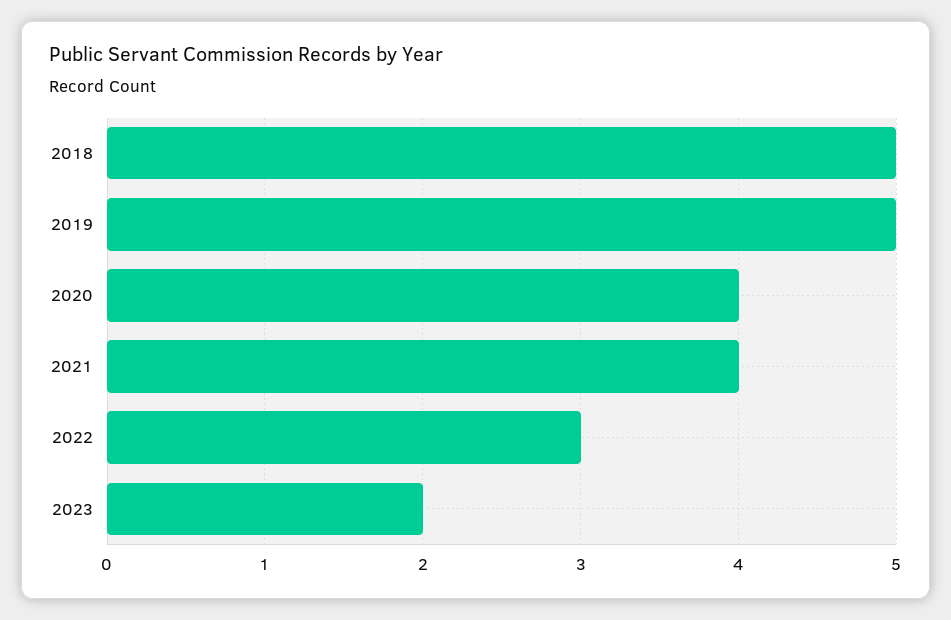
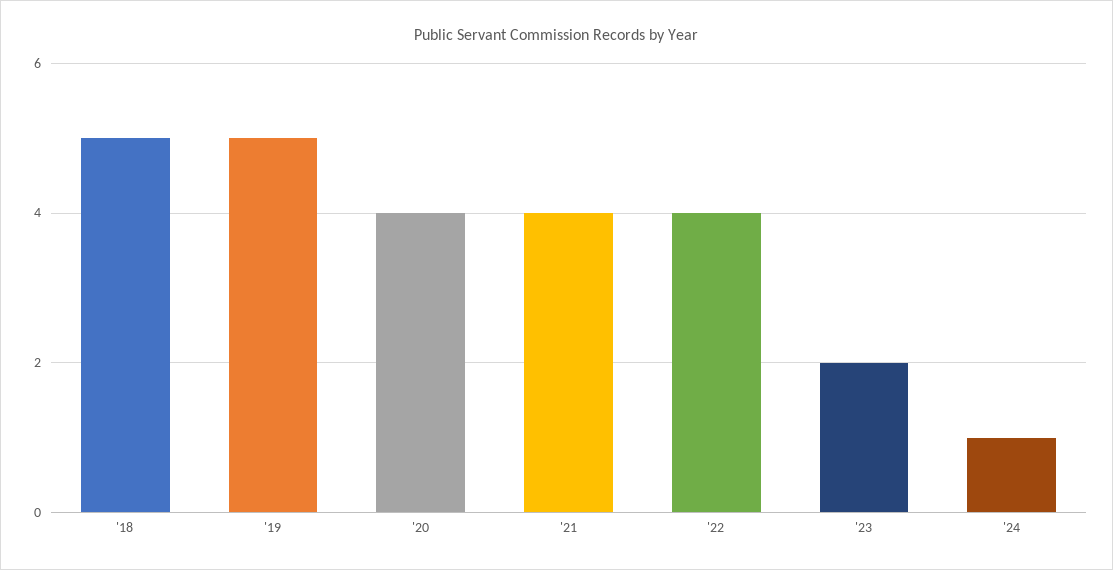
2022: 3 -> 4
'24: none -> 1

